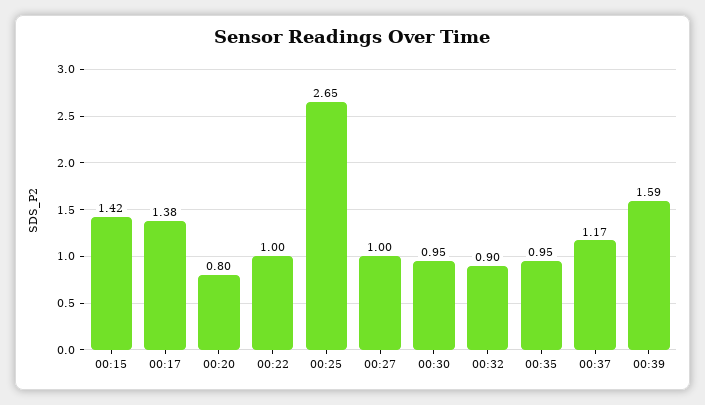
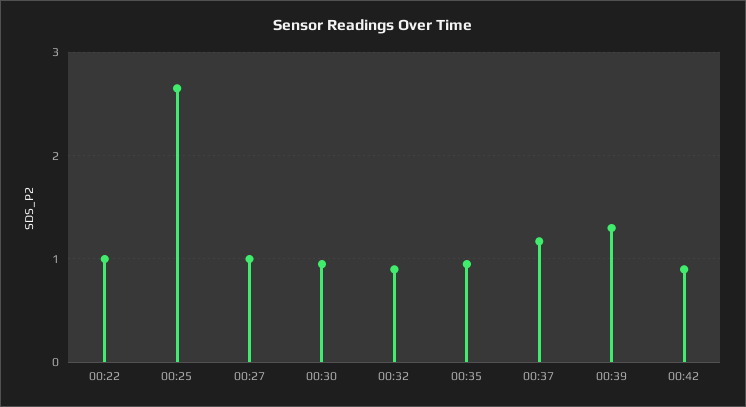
00:15: 1.42 -> none
00:17: 1.38 -> none
00:20: 0.8 -> none
00:39: 1.59 -> 1.3
00:42: none -> 0.9

